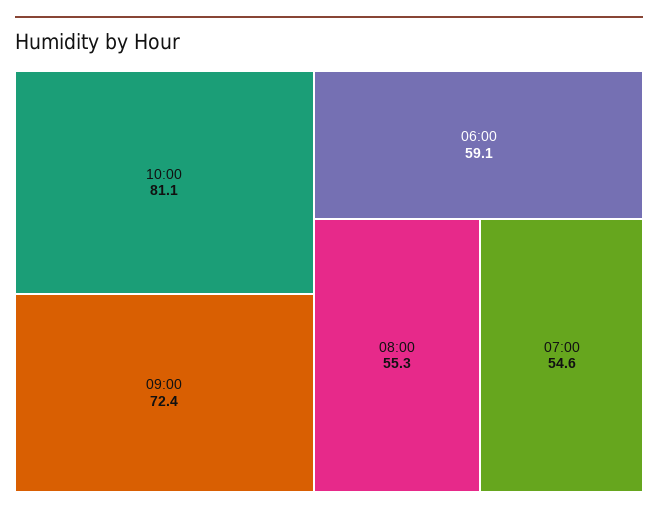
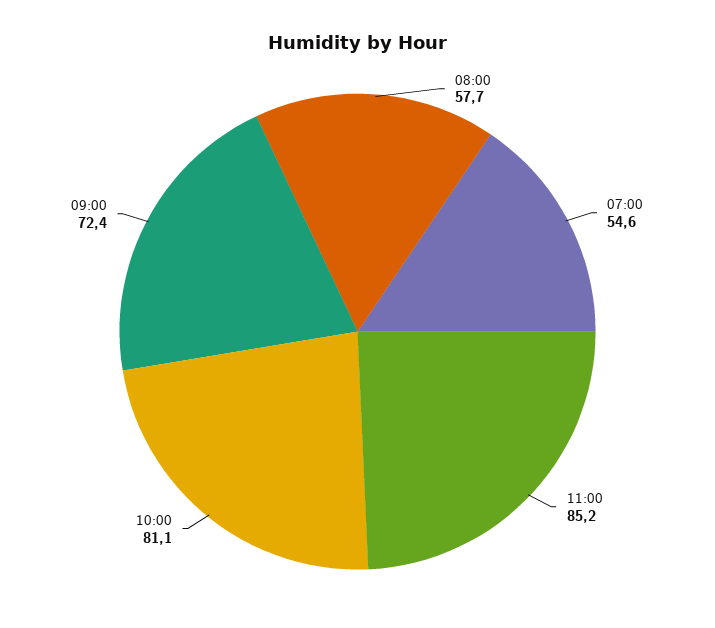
06:00: 59.1 -> none
08:00: 55.3 -> 57.7
11:00: none -> 85.2

